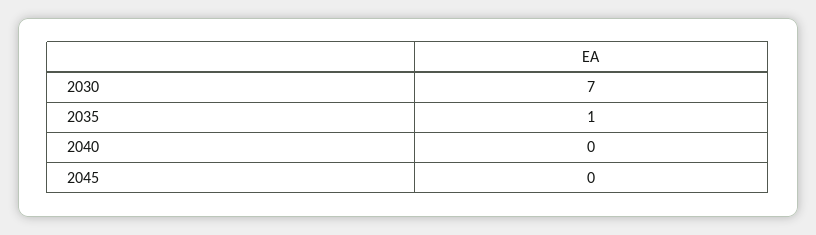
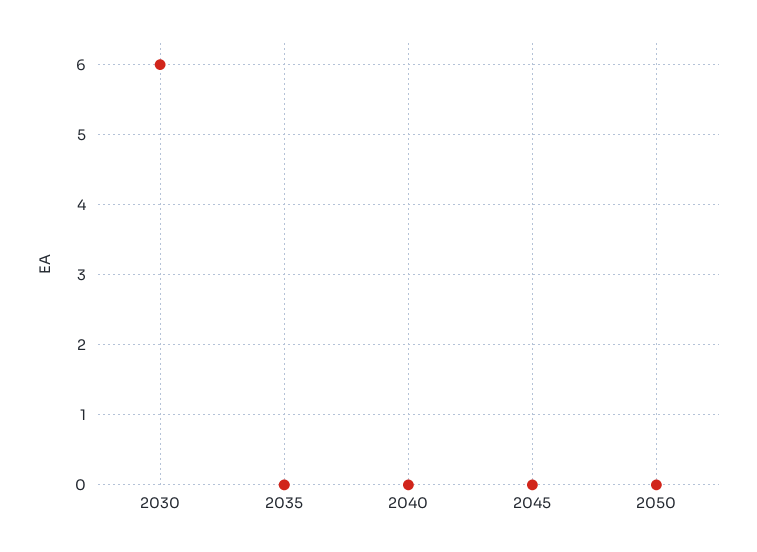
2030: 7 -> 6
2035: 1 -> 0
2050: none -> 0

